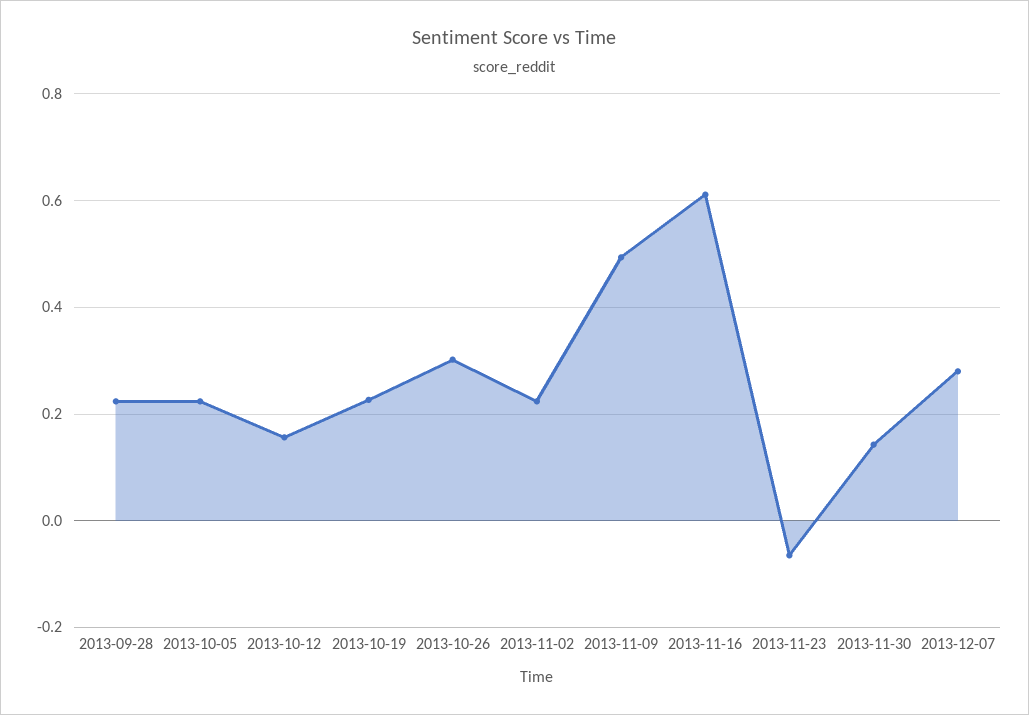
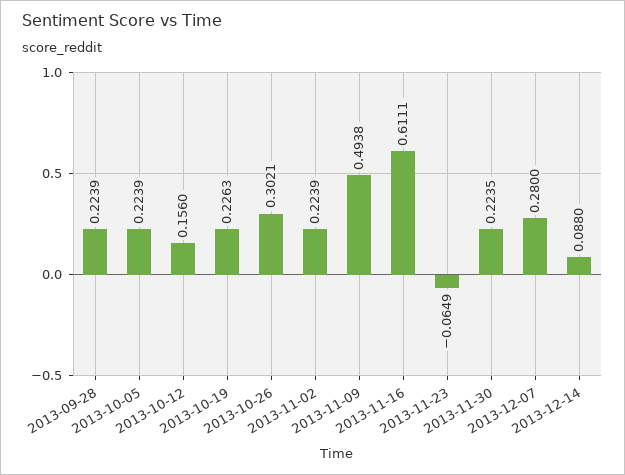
2013-11-30: 0.14 -> 0.2235
2013-12-14: none -> 0.088

